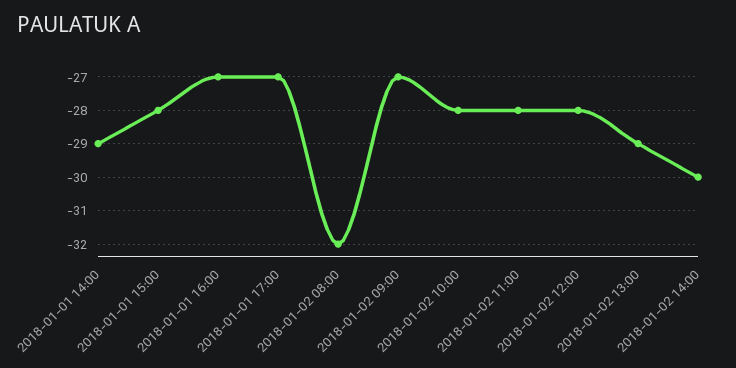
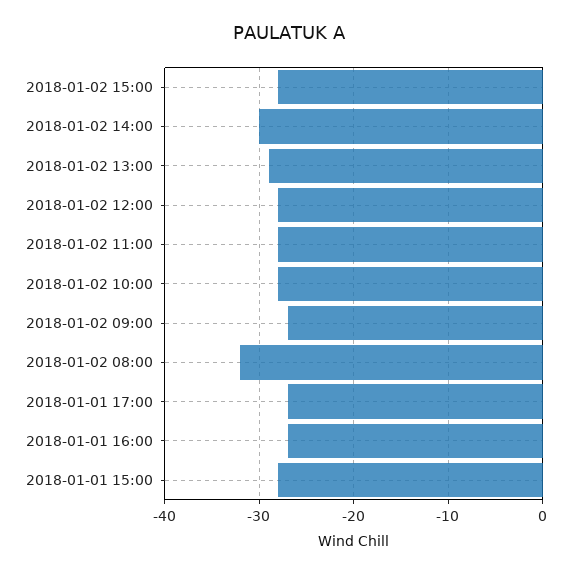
2018-01-01 14:00: -29 -> none
2018-01-02 15:00: none -> -28

